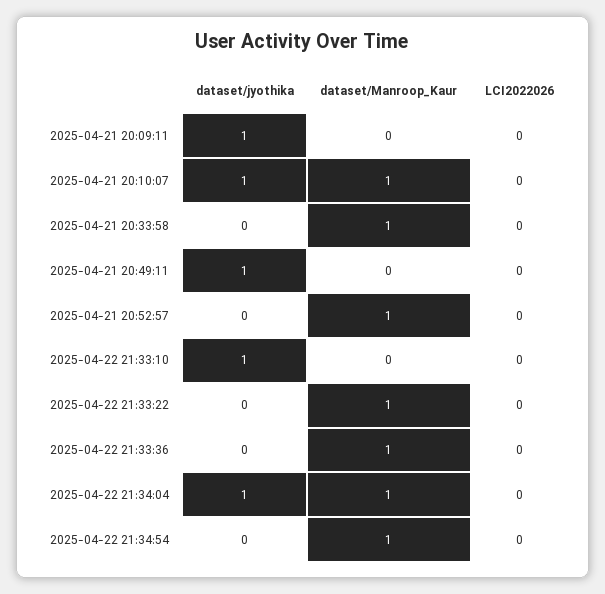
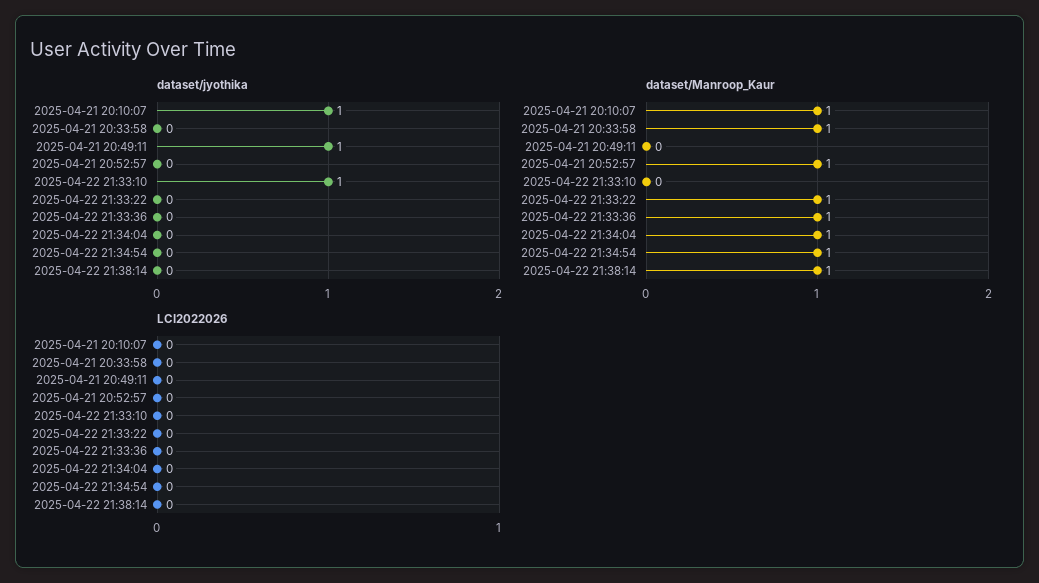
dataset/jyothika, 2025-04-21 20:09:11: 1 -> none
dataset/Manroop_Kaur, 2025-04-21 20:09:11: 0 -> none
LCI2022026, 2025-04-21 20:09:11: 0 -> none
dataset/jyothika, 2025-04-22 21:34:04: 1 -> 0
dataset/jyothika, 2025-04-22 21:38:14: none -> 0
dataset/Manroop_Kaur, 2025-04-22 21:38:14: none -> 1
LCI2022026, 2025-04-22 21:38:14: none -> 0

